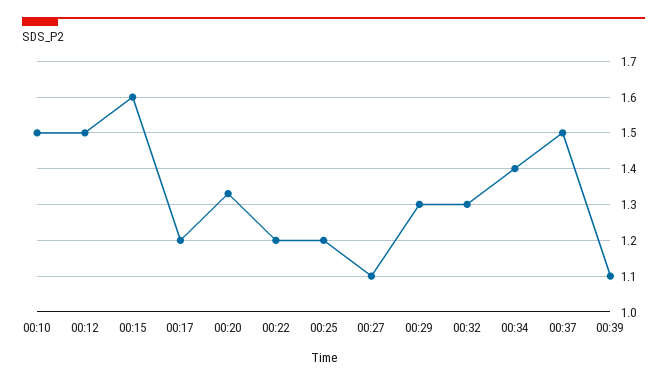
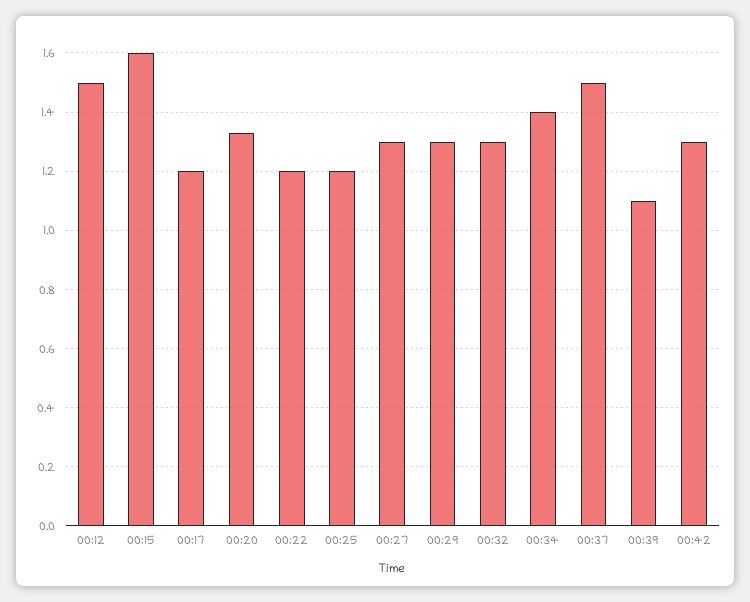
00:10: 1.5 -> none
00:27: 1.1 -> 1.3
00:42: none -> 1.3

